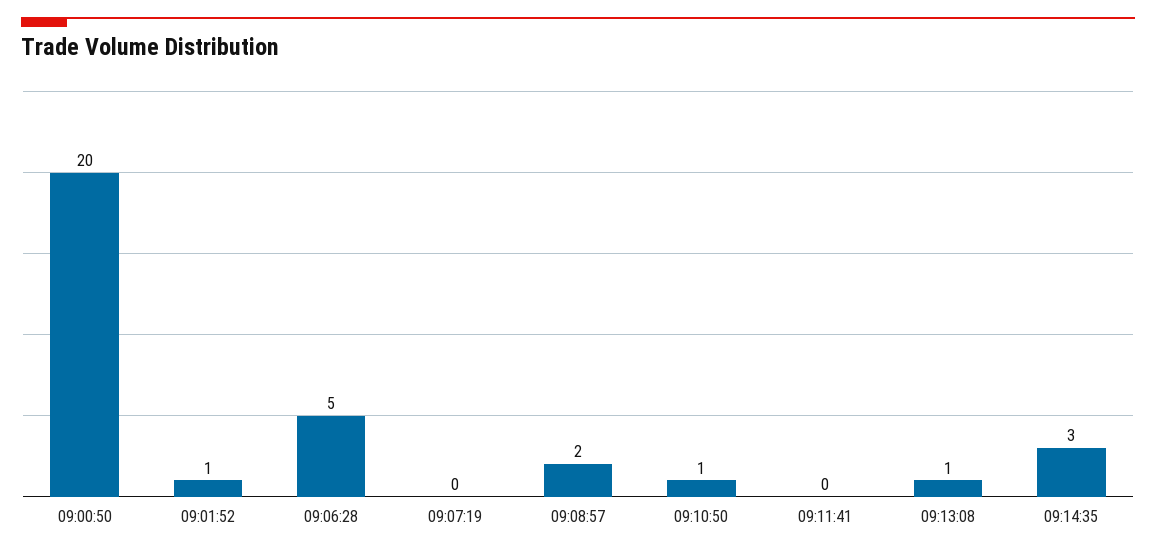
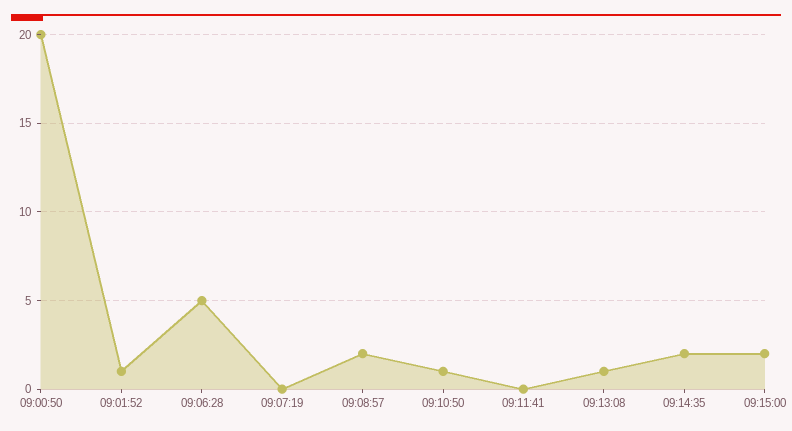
09:14:35: 3 -> 2
09:15:00: none -> 2

